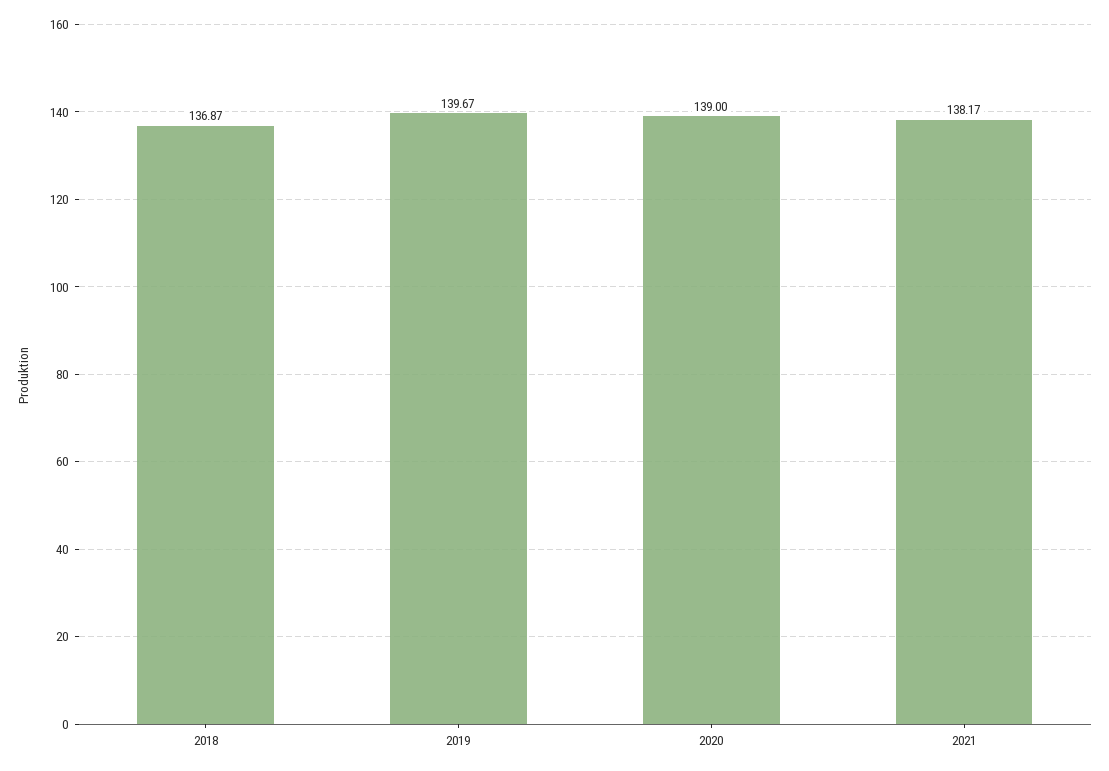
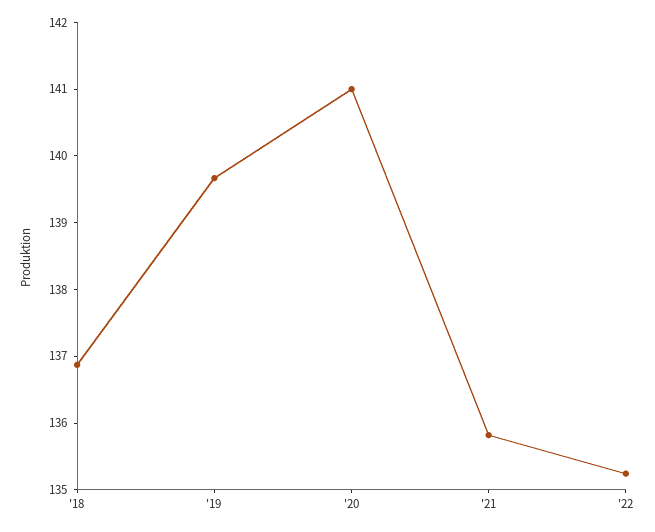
2020: 139 -> 141
2021: 138.17 -> 135.8
'22: none -> 135.2

